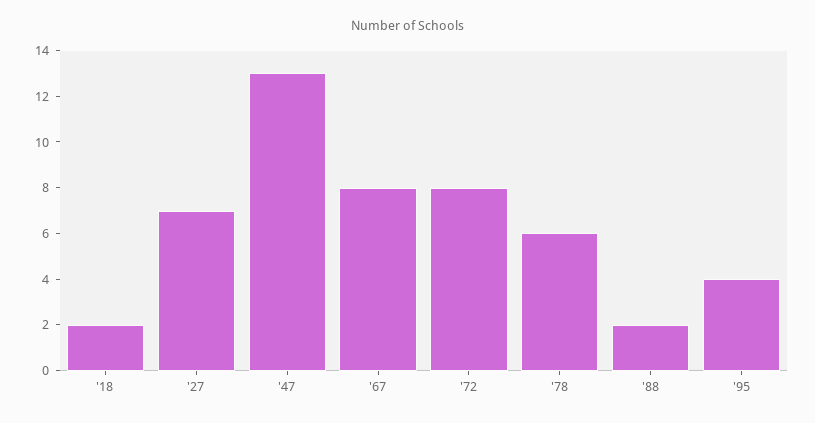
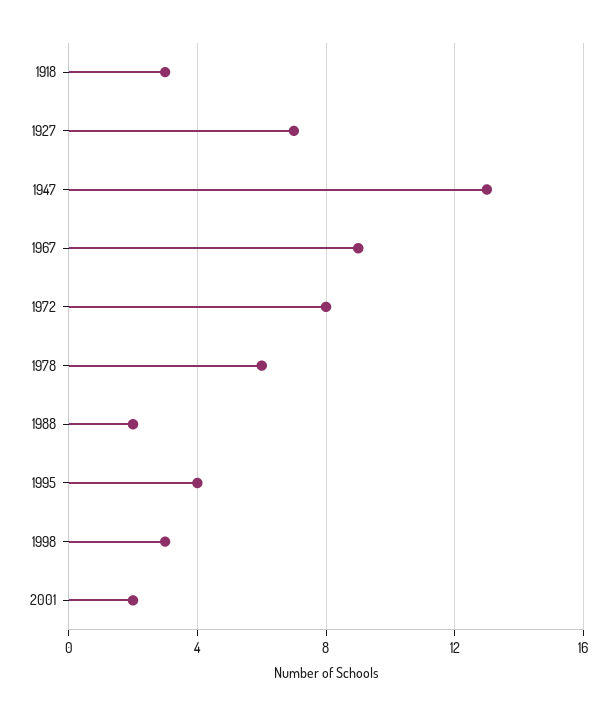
'18: 2 -> 3
'67: 8 -> 9
1998: none -> 3
2001: none -> 2

